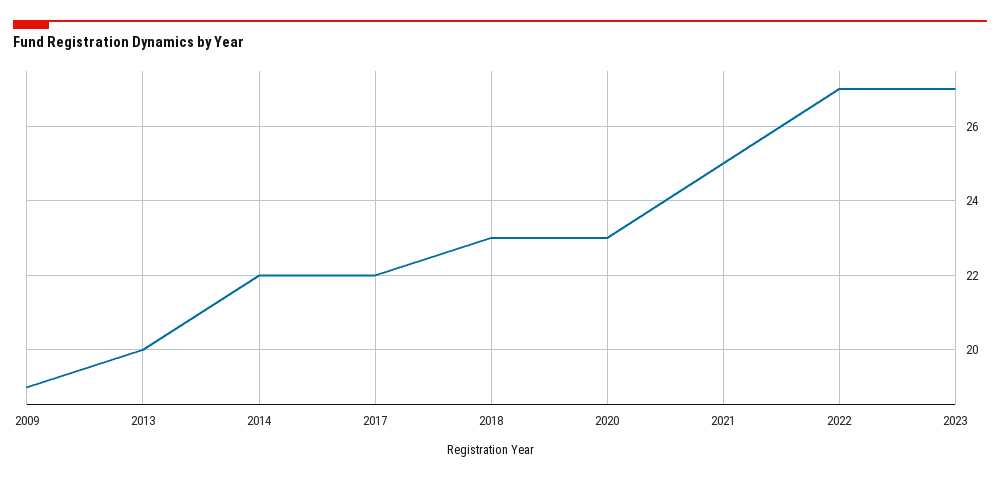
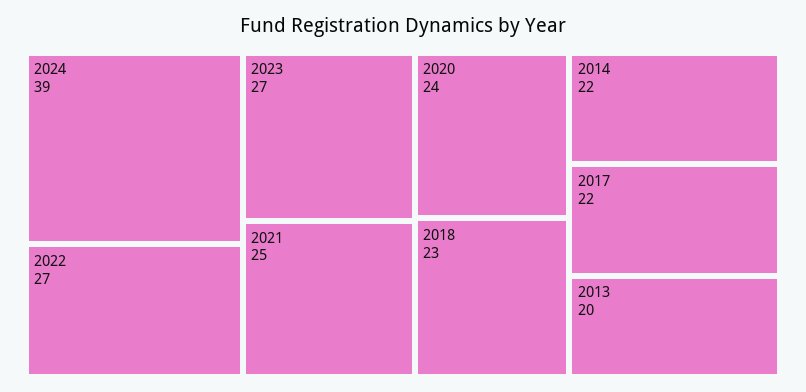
2009: 19 -> none
2020: 23 -> 24
2024: none -> 39

